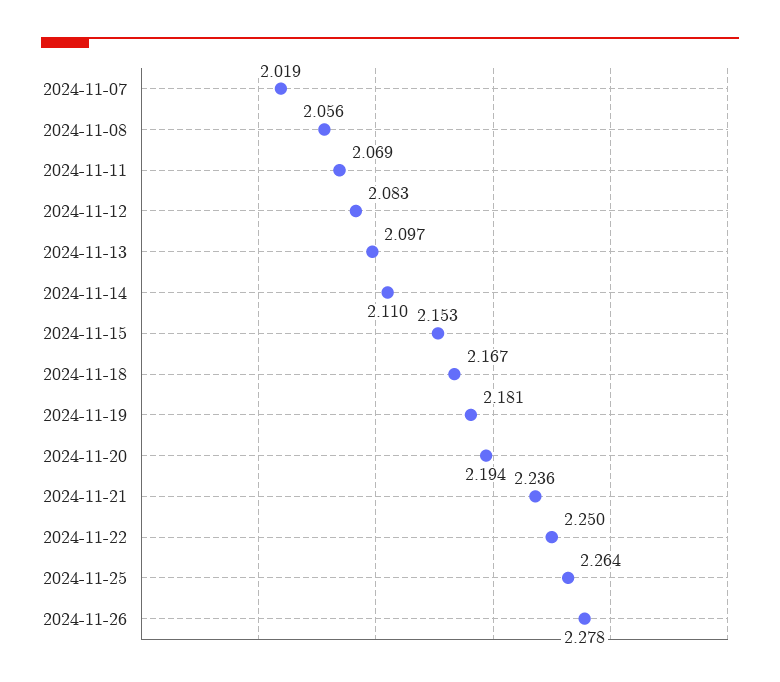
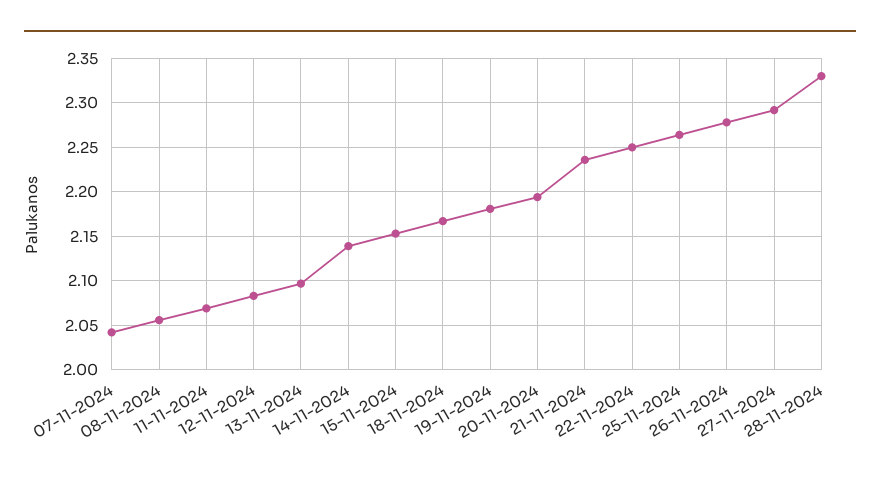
2024-11-07: 2.019 -> 2.04
2024-11-14: 2.11 -> 2.14
27-11-2024: none -> 2.29
28-11-2024: none -> 2.33

